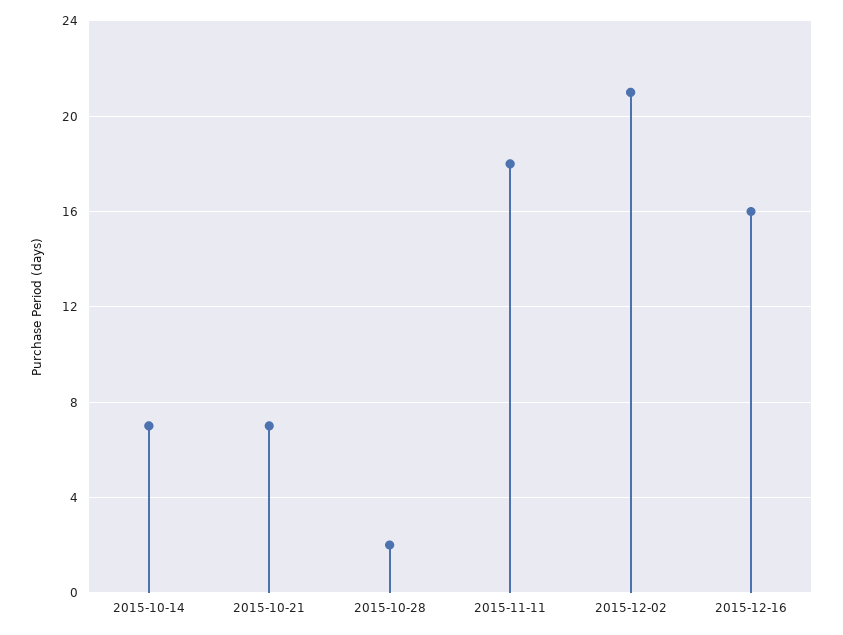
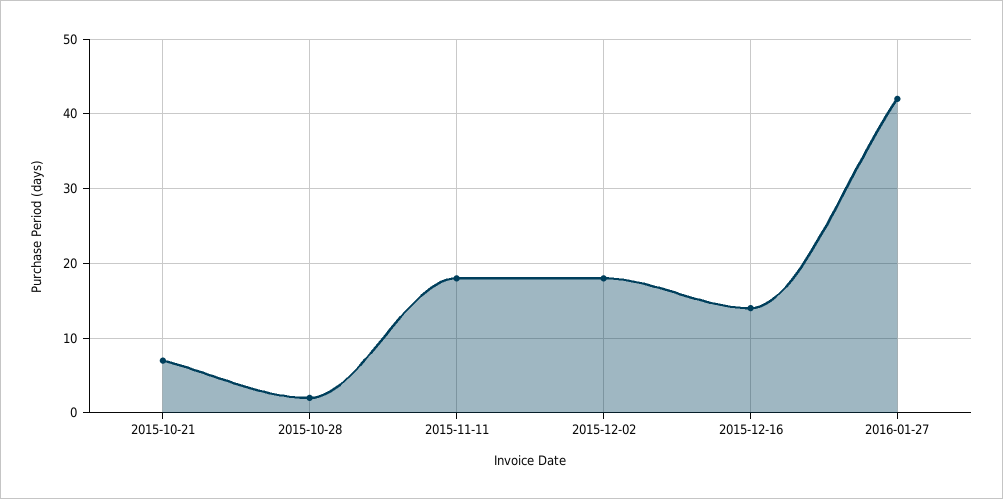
2015-10-14: 7 -> none
2015-12-02: 21 -> 18
2015-12-16: 16 -> 14
2016-01-27: none -> 42

